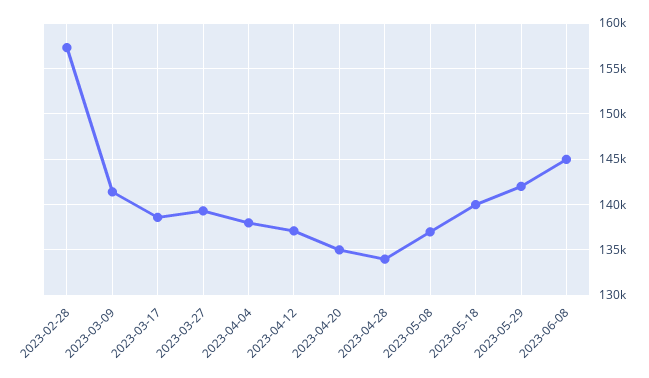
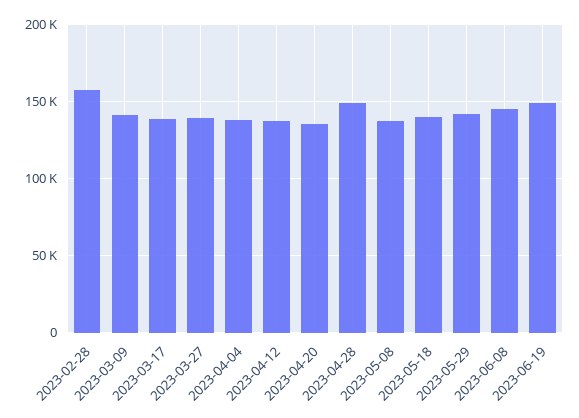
2023-04-28: 134000 -> 150000
2023-06-19: none -> 150000

